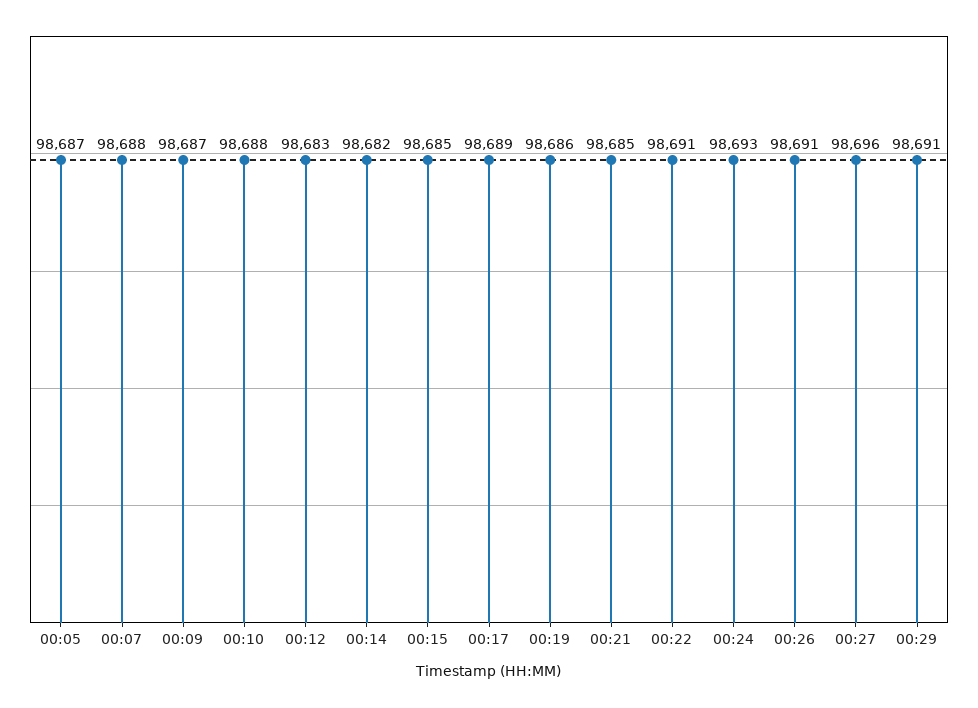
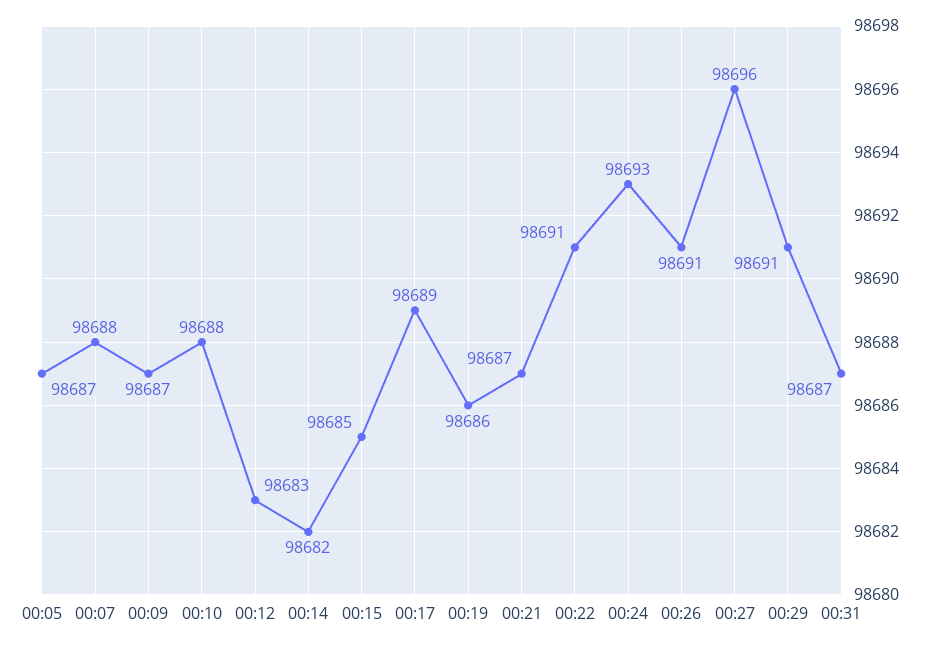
00:21: 98685 -> 98687
00:31: none -> 98687

